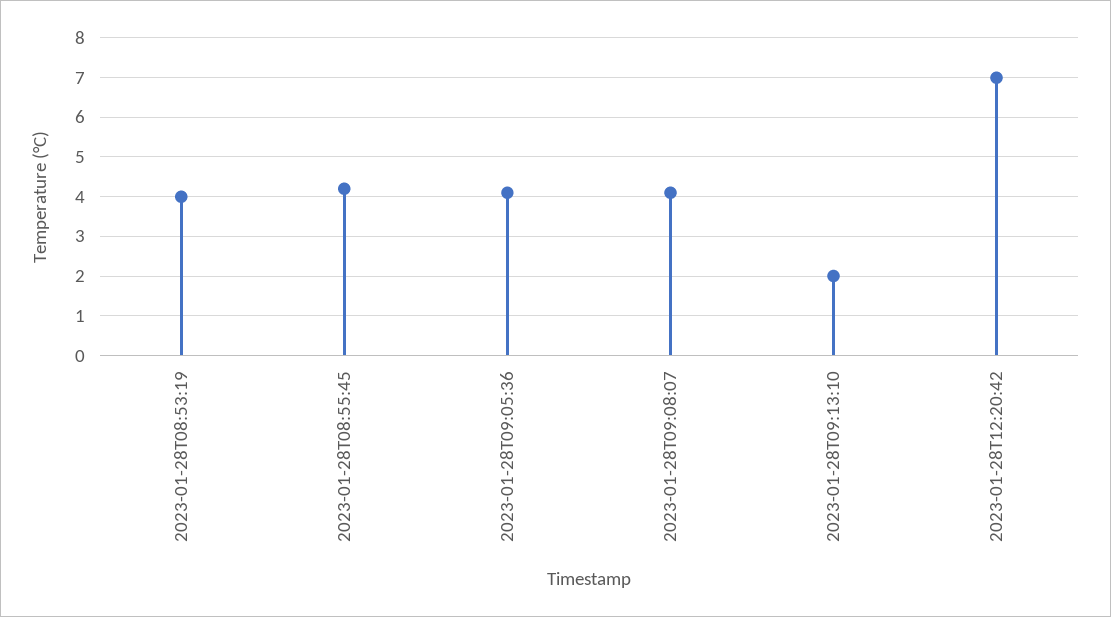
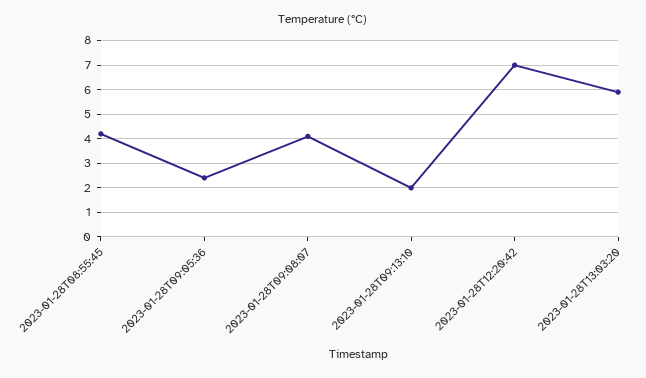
2023-01-28T08:53:19: 4 -> none
2023-01-28T09:05:36: 4 -> 2.5
2023-01-28T13:03:20: none -> 6

